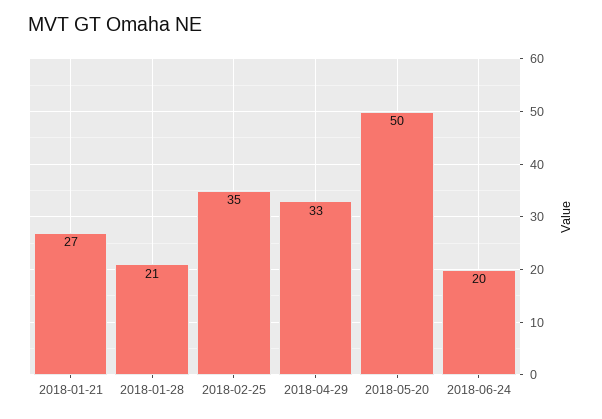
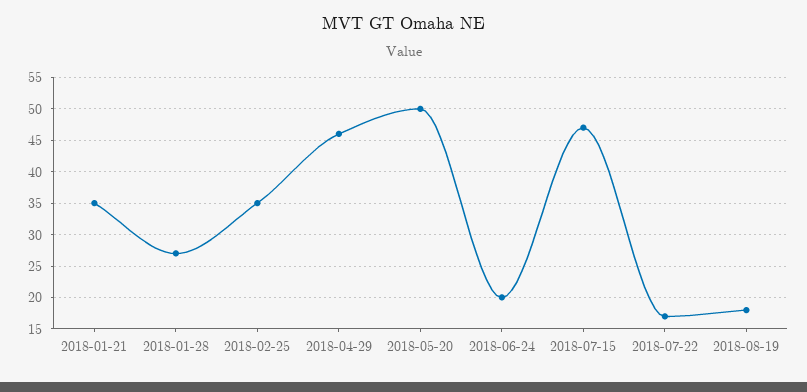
2018-01-21: 27 -> 35
2018-01-28: 21 -> 27
2018-04-29: 33 -> 46
2018-07-15: none -> 47
2018-07-22: none -> 17
2018-08-19: none -> 18

